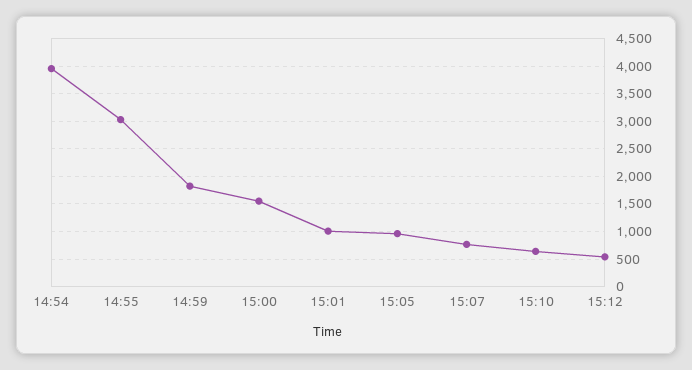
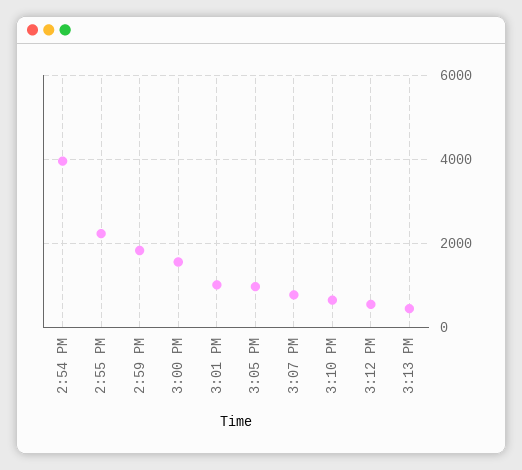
14:55: 3000 -> 2200
3:13 PM: none -> 400

